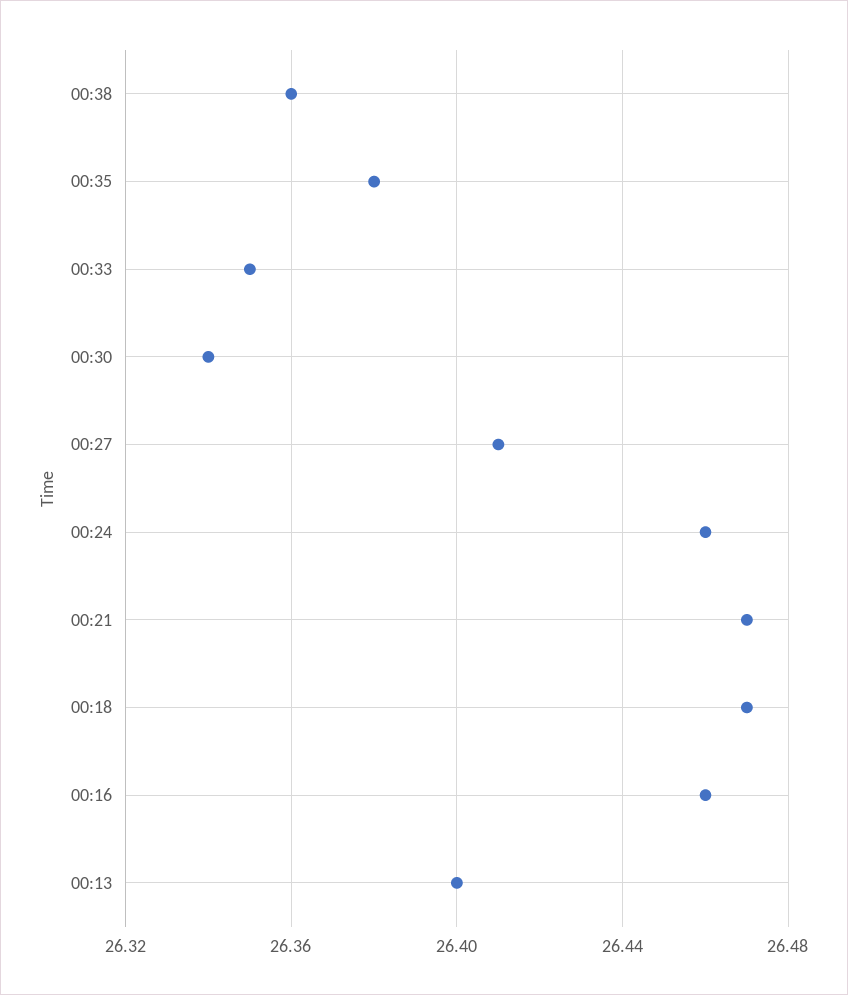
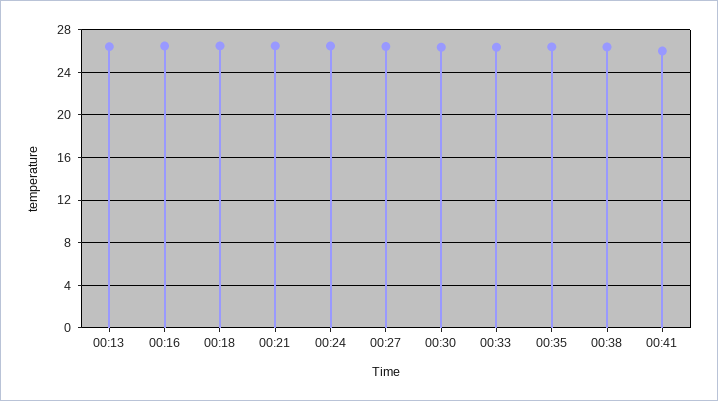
00:41: none -> 26

